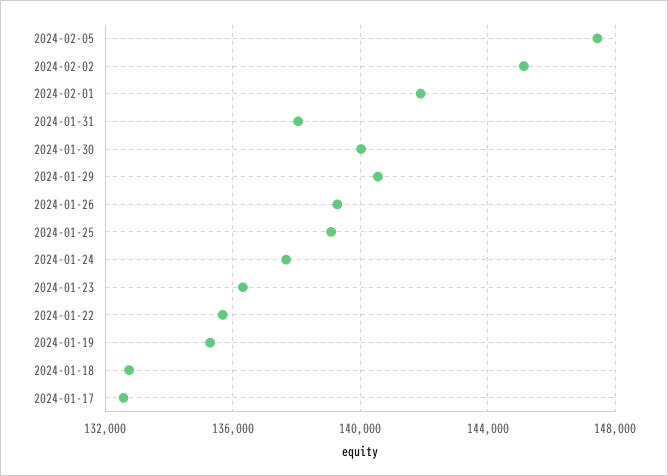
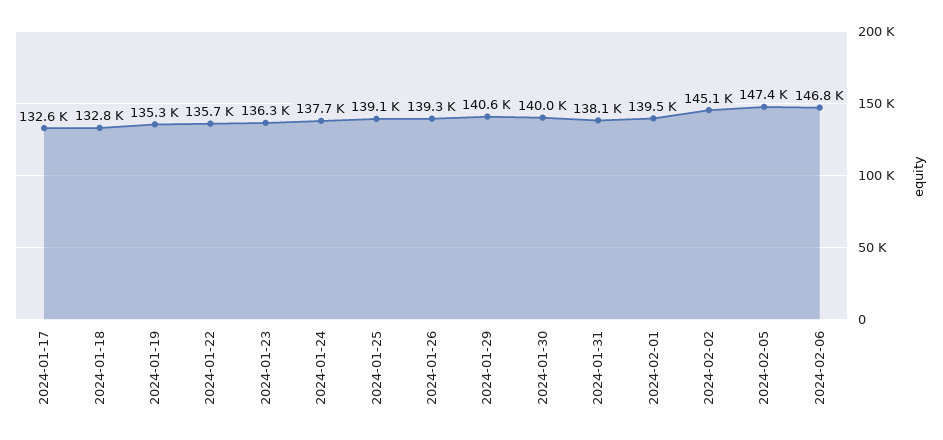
2024-02-01: 142000 -> 139500
2024-02-06: none -> 146800

